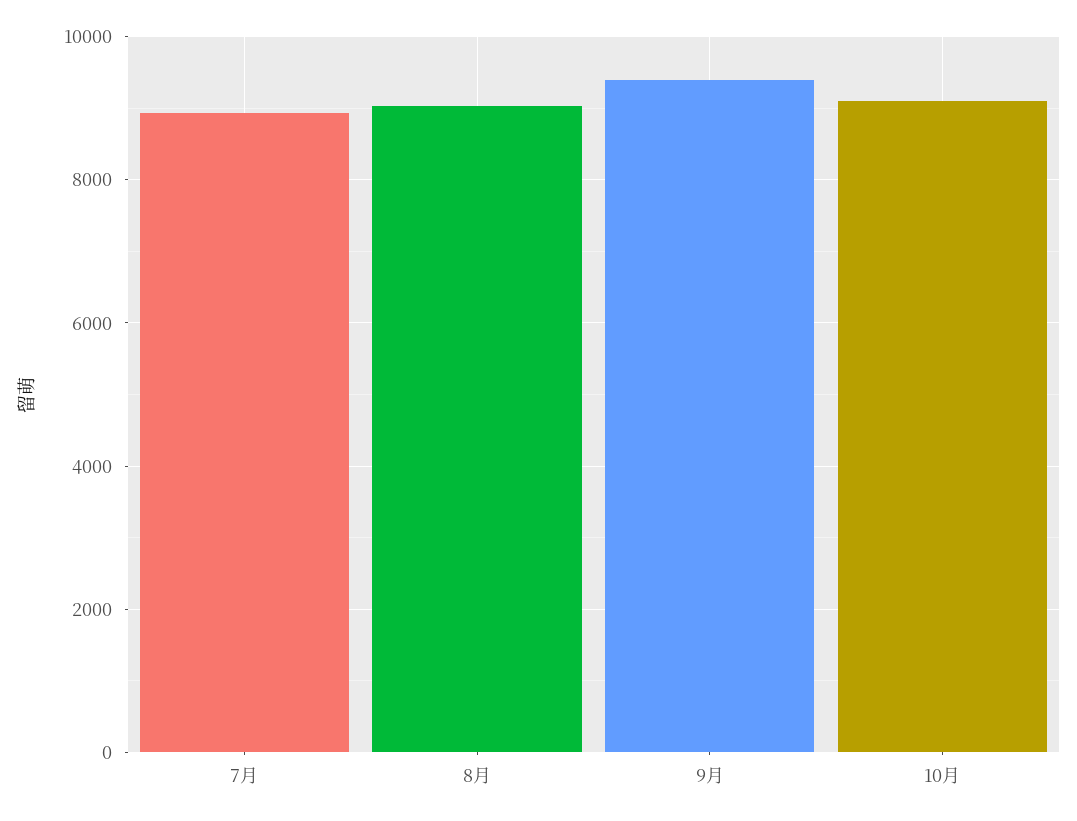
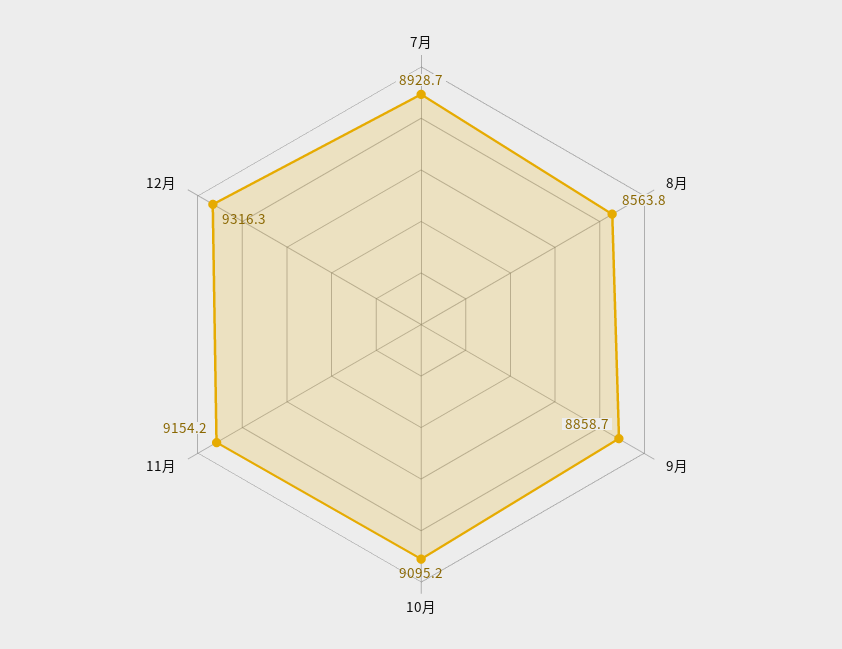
8月: 9000 -> 8563.8
9月: 9400 -> 8858.7
11月: none -> 9154.2
12月: none -> 9316.3

